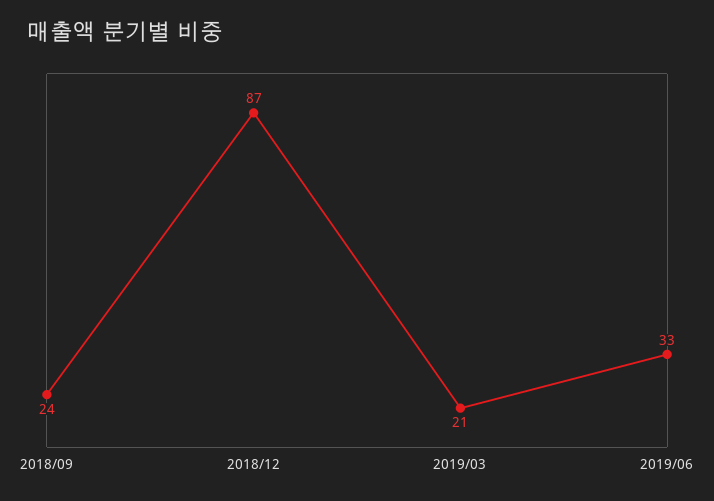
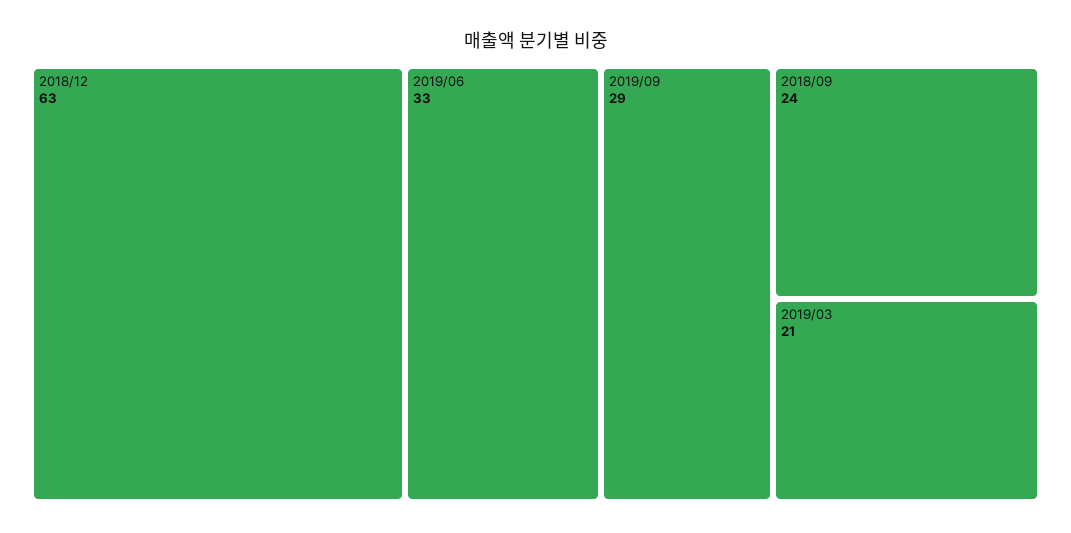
2018/12: 87 -> 63
2019/09: none -> 29

